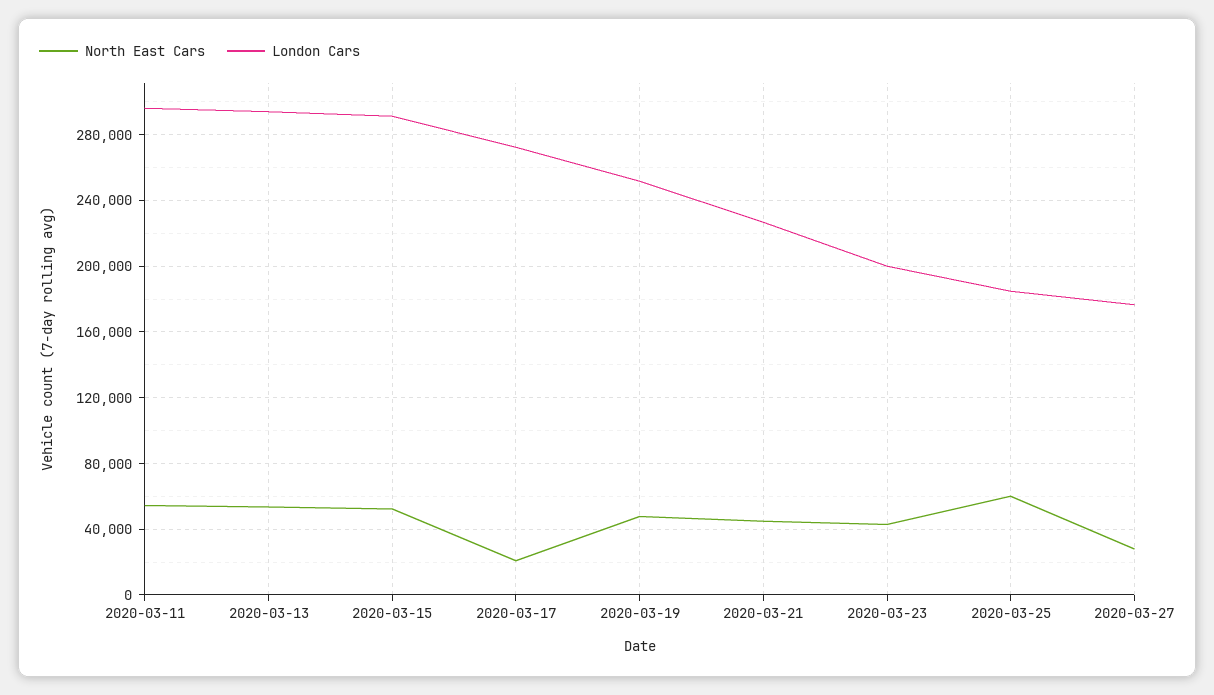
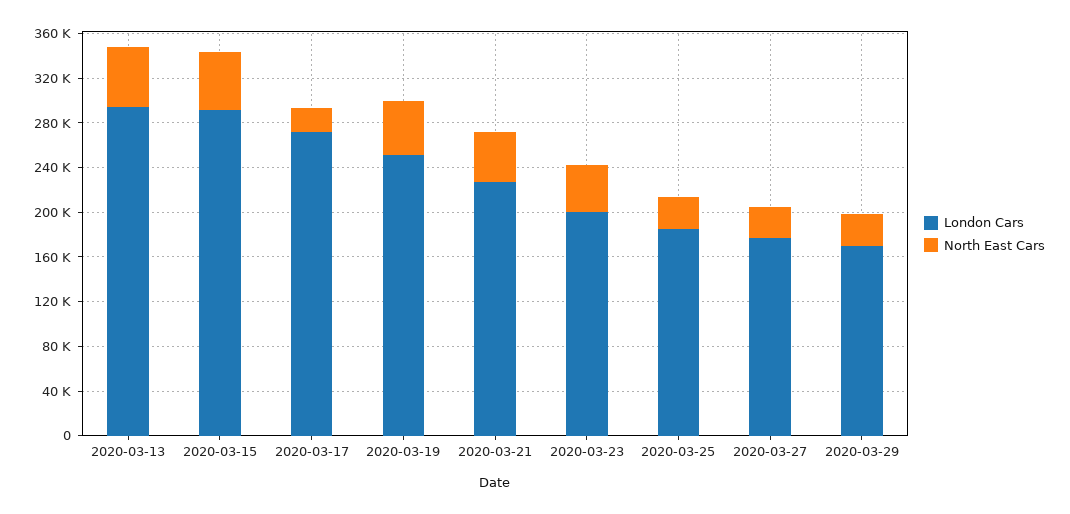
North East Cars, 2020-03-11: 55000 -> none
London Cars, 2020-03-11: 295000 -> none
North East Cars, 2020-03-25: 60000 -> 30000
London Cars, 2020-03-29: none -> 170000
North East Cars, 2020-03-29: none -> 30000

